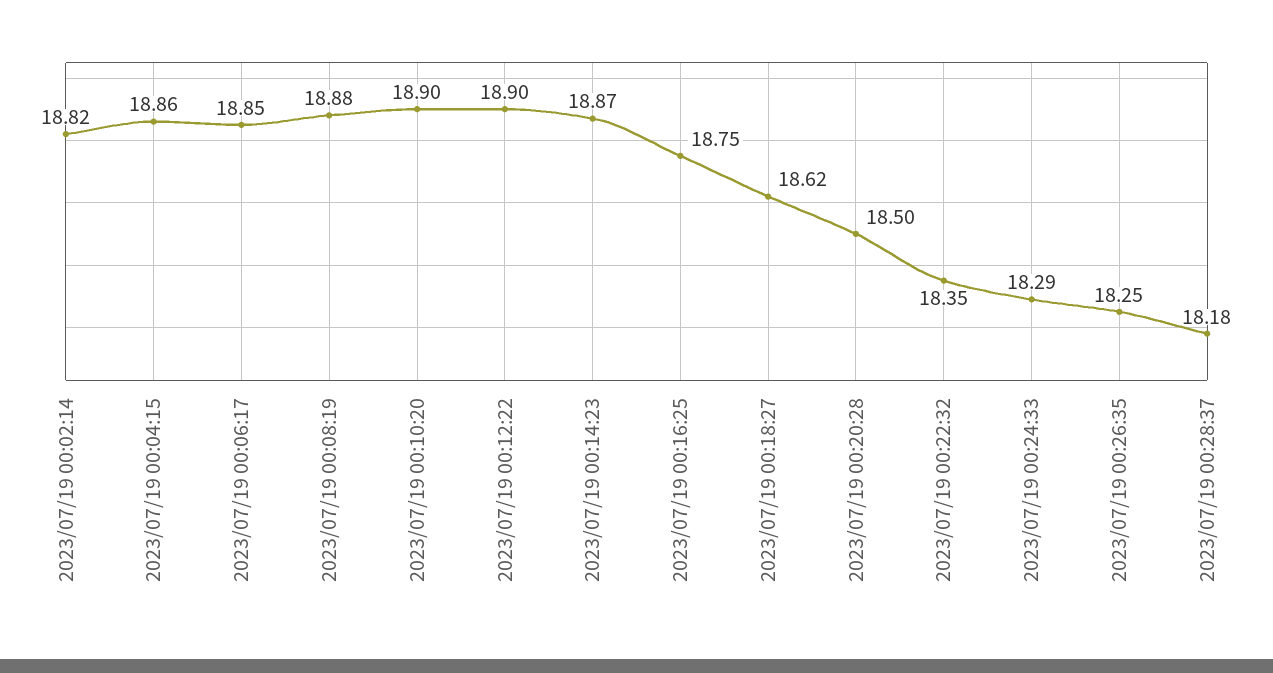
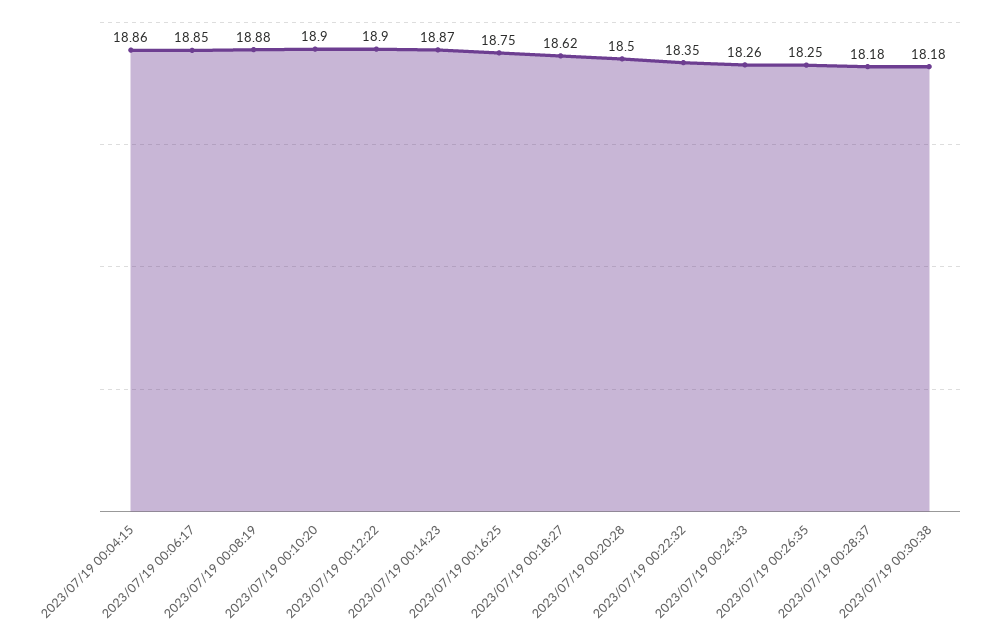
2023/07/19 00:02:14: 18.82 -> none
2023/07/19 00:24:33: 18.29 -> 18.26
2023/07/19 00:30:38: none -> 18.18

